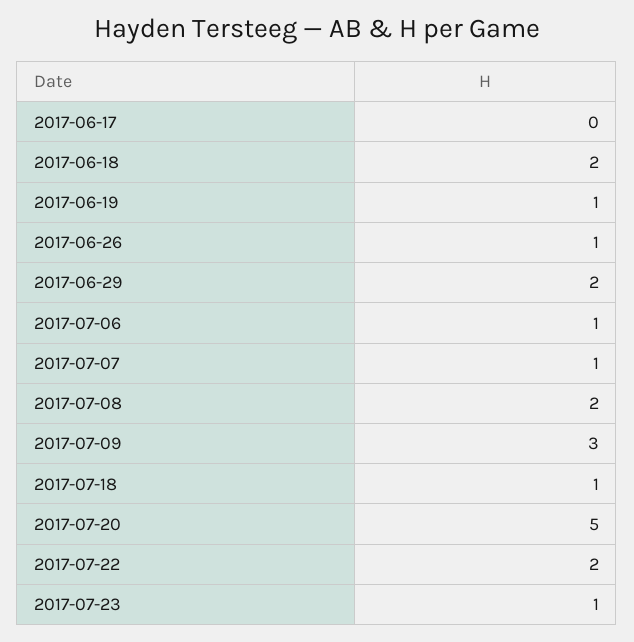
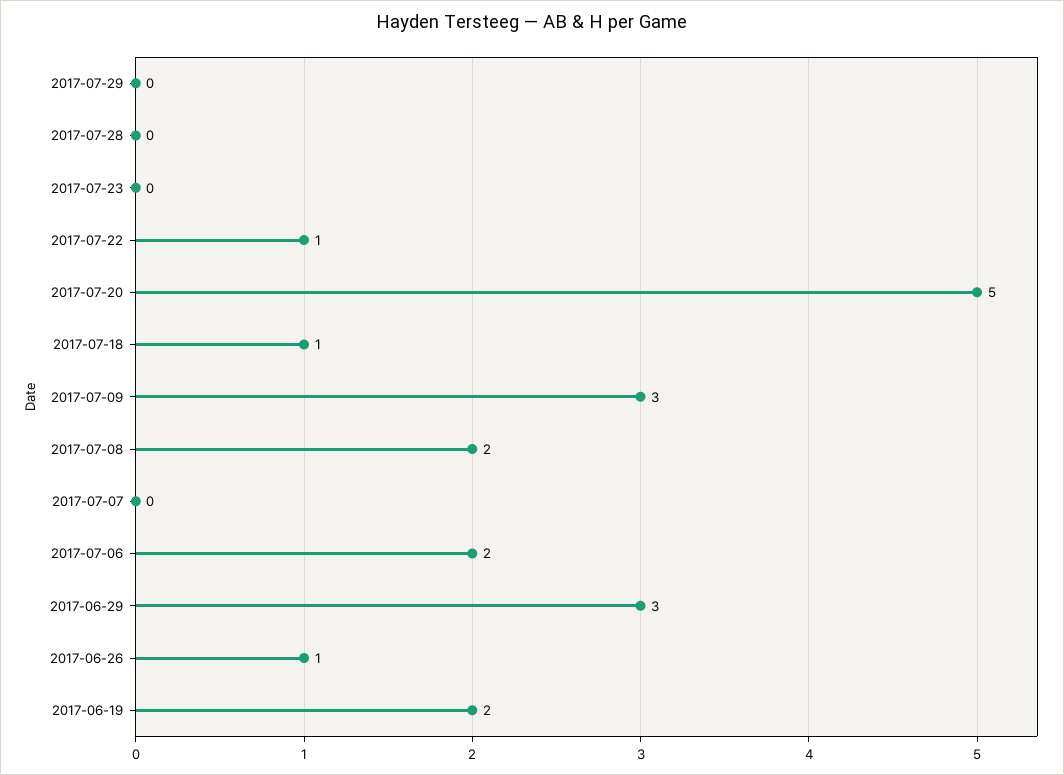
2017-06-17: 0 -> none
2017-06-18: 2 -> none
2017-06-19: 1 -> 2
2017-06-29: 2 -> 3
2017-07-06: 1 -> 2
2017-07-07: 1 -> 0
2017-07-22: 2 -> 1
2017-07-23: 1 -> 0
2017-07-29: none -> 0
2017-07-28: none -> 0

